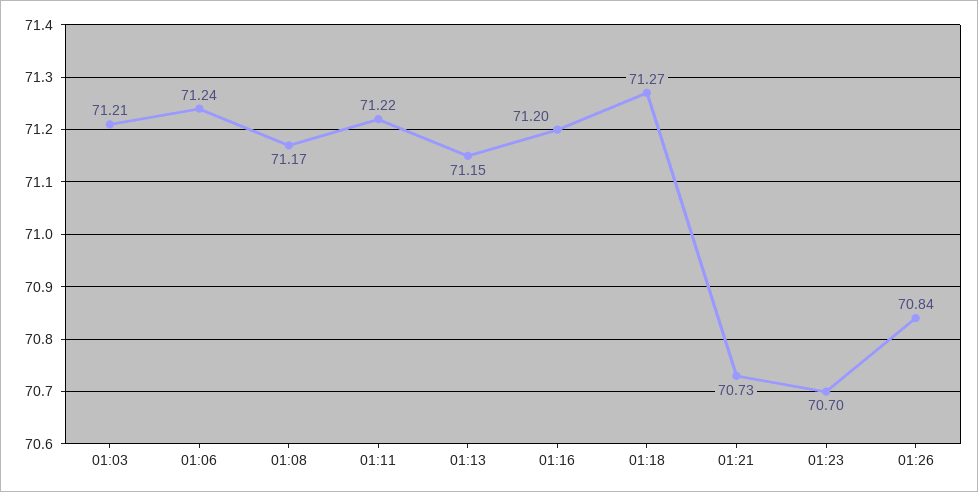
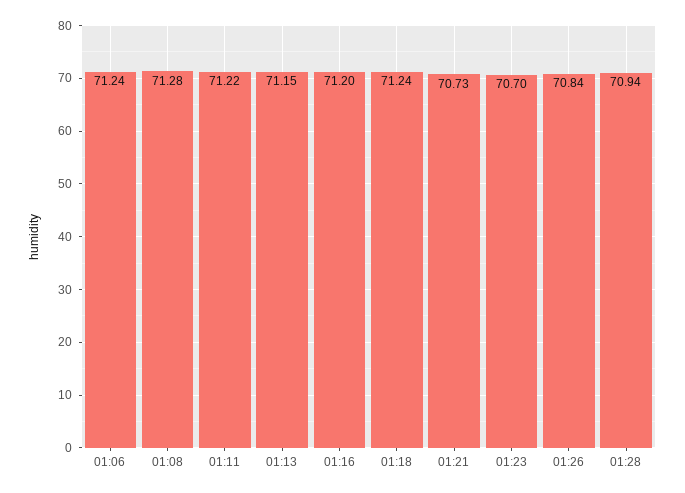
01:03: 71.21 -> none
01:08: 71.17 -> 71.28
01:18: 71.27 -> 71.24
01:28: none -> 70.94

